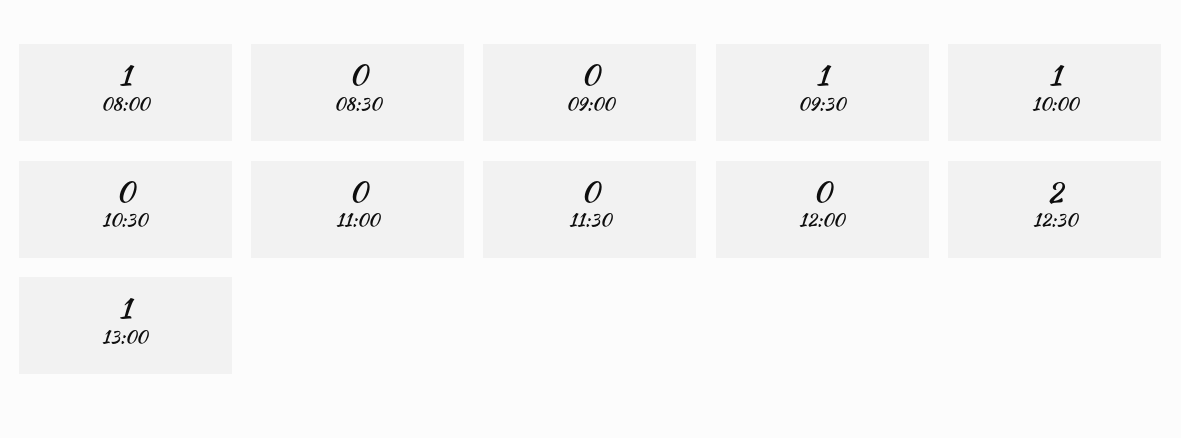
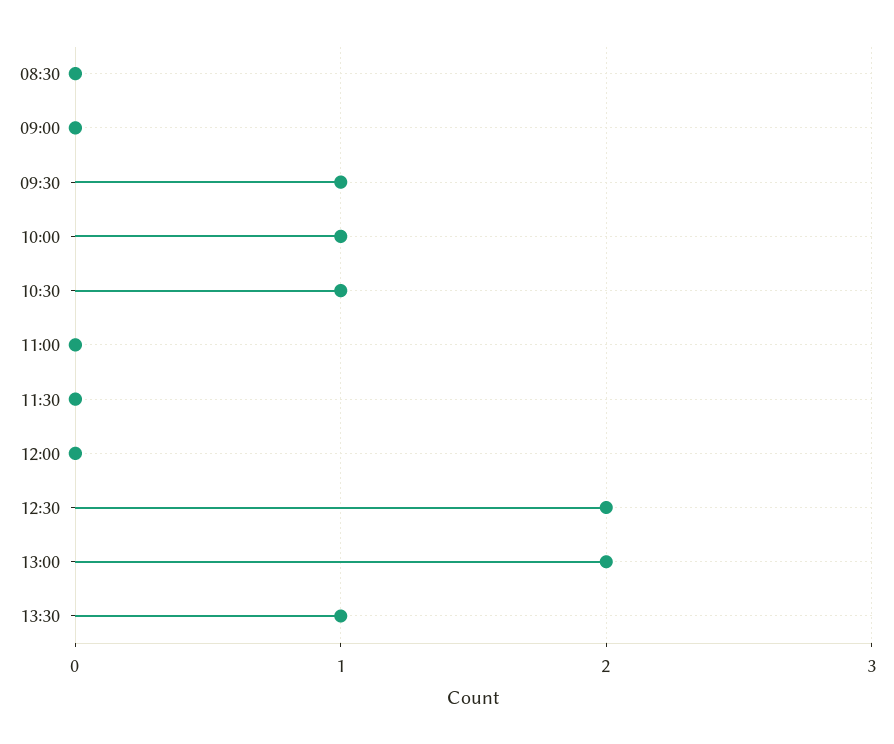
08:00: 1 -> none
10:30: 0 -> 1
13:00: 1 -> 2
13:30: none -> 1

